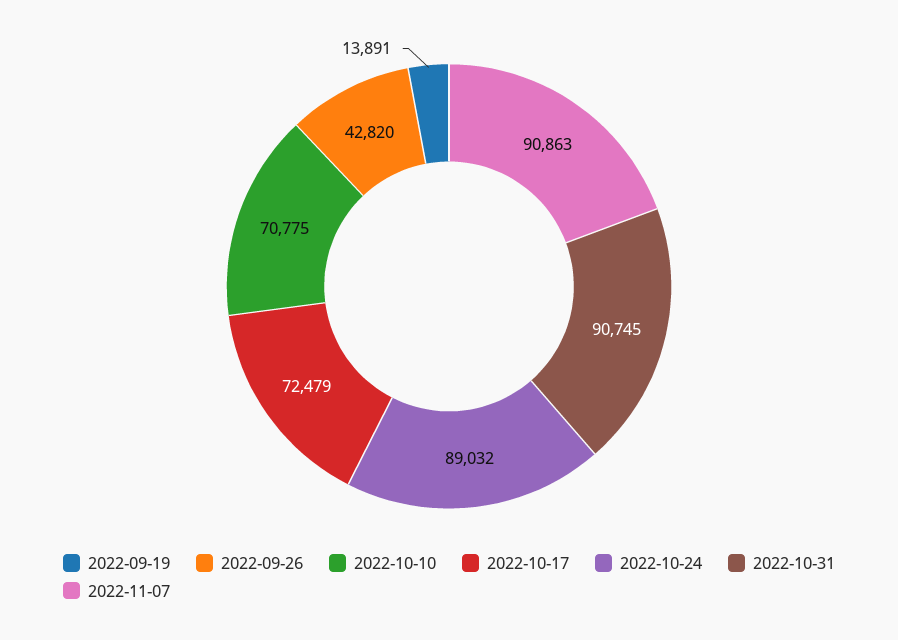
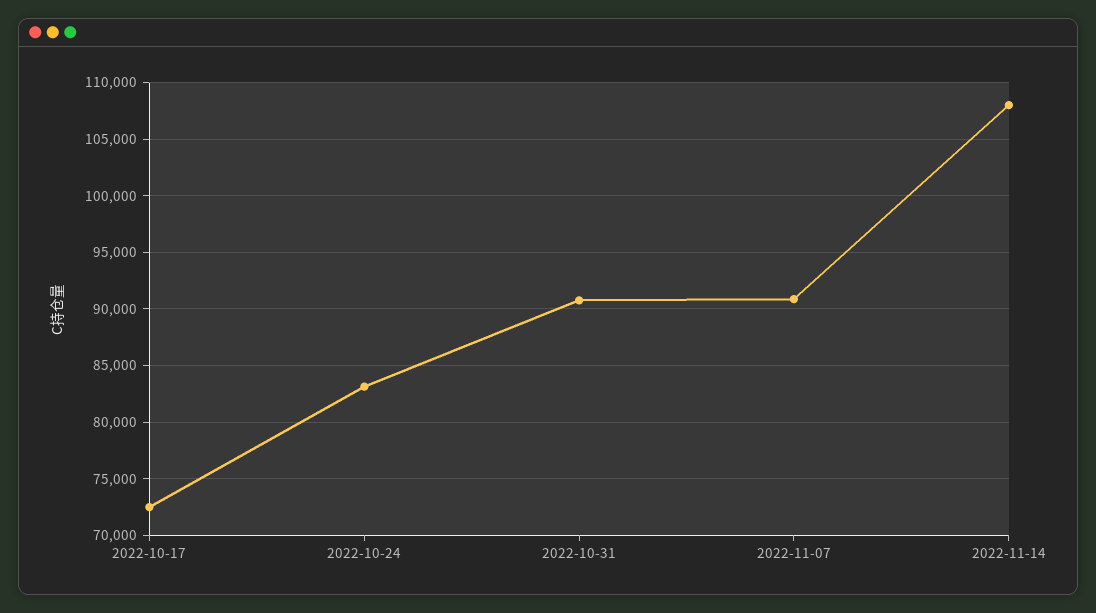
2022-09-19: 13891 -> none
2022-09-26: 42820 -> none
2022-10-10: 70775 -> none
2022-10-24: 89032 -> 83000
2022-11-14: none -> 108000

